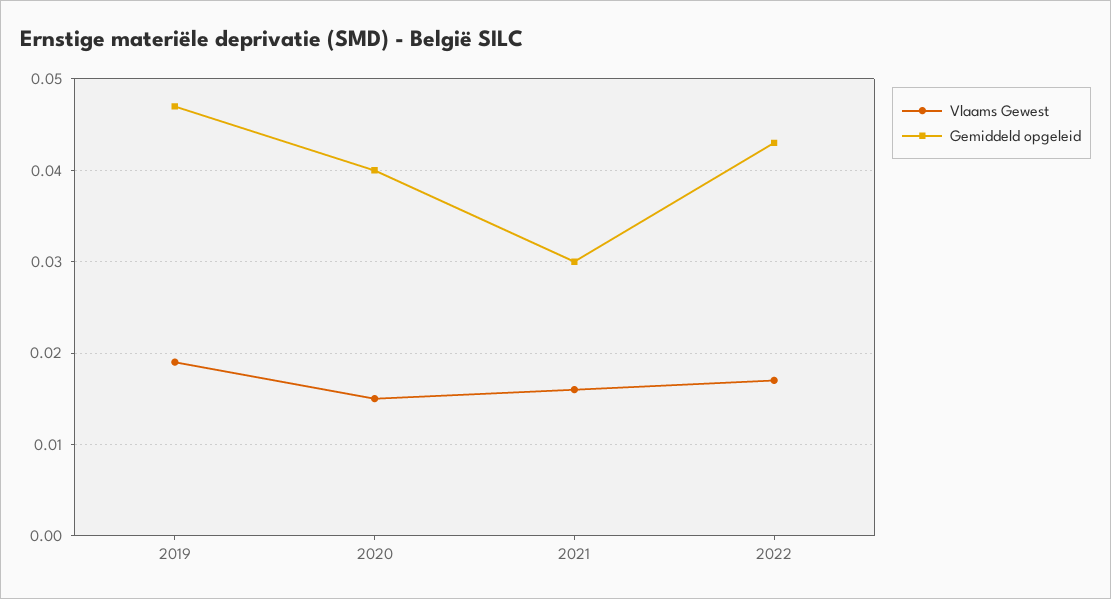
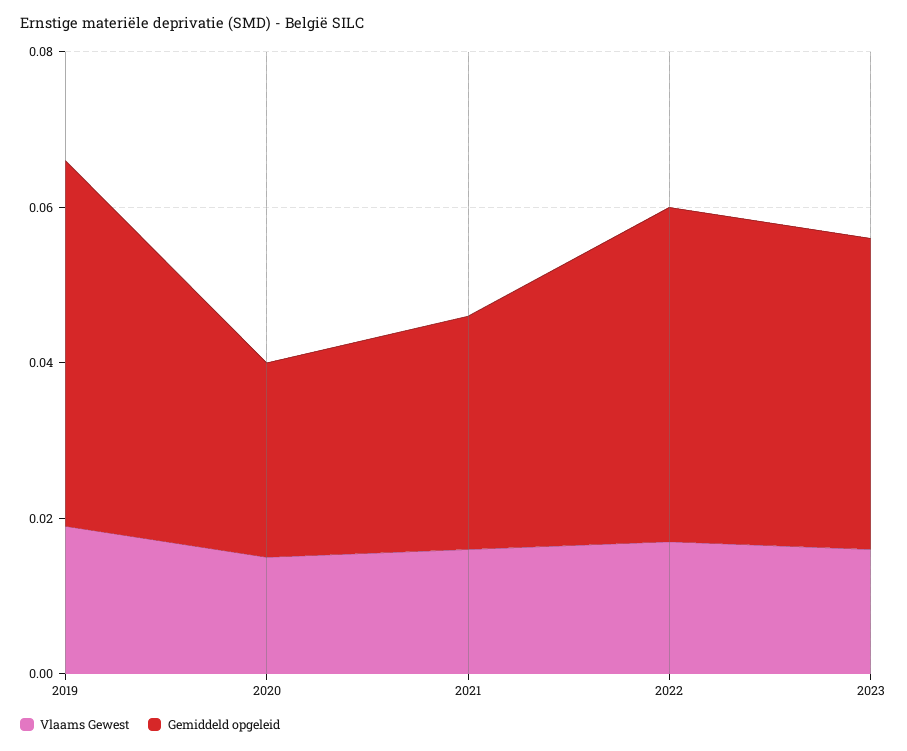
Gemiddeld opgeleid, 2020: 0.04 -> 0.025
Vlaams Gewest, 2023: none -> 0.015
Gemiddeld opgeleid, 2023: none -> 0.04

